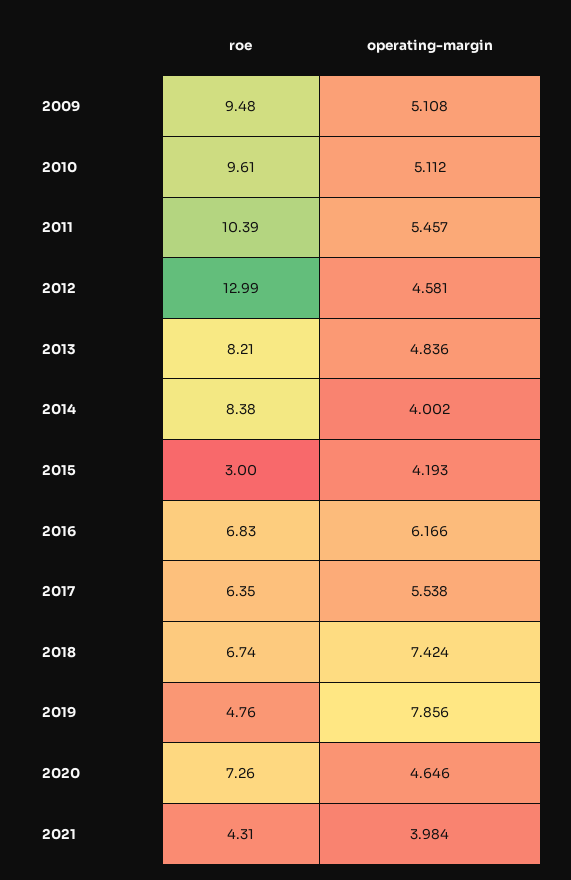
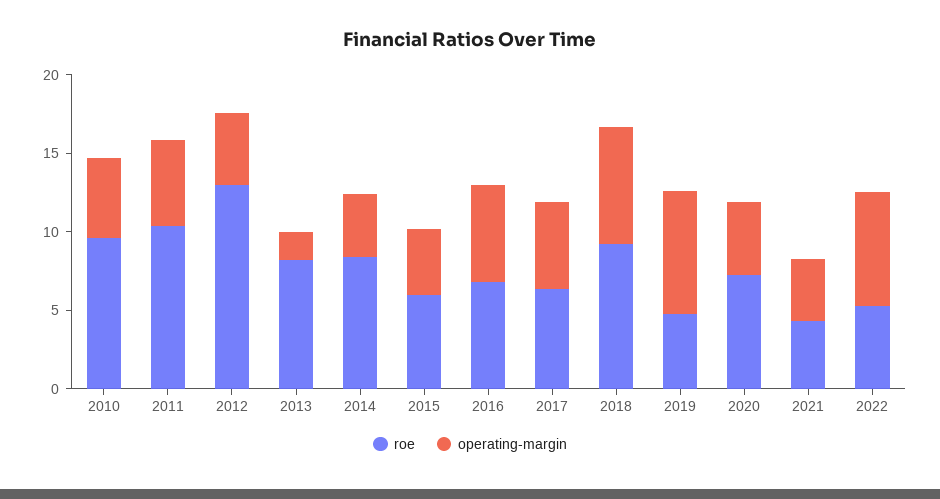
roe, 2009: 9.48 -> none
operating-margin, 2009: 5.108 -> none
operating-margin, 2013: 4.836 -> 2
roe, 2015: 3 -> 6
roe, 2018: 6.74 -> 9
roe, 2022: none -> 5
operating-margin, 2022: none -> 7

